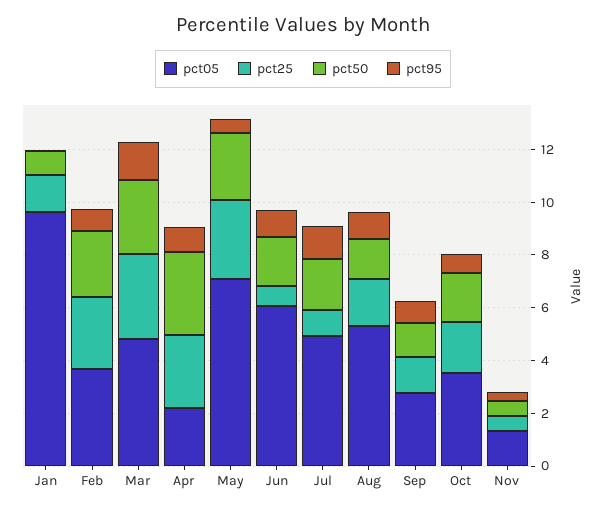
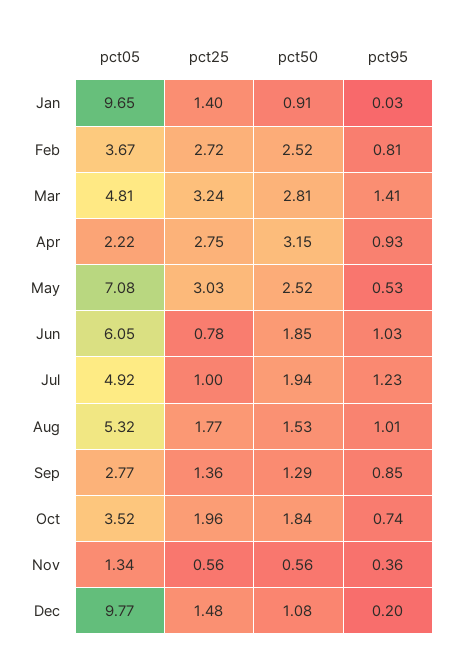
pct05, Dec: none -> 9.77
pct25, Dec: none -> 1.48
pct50, Dec: none -> 1.08
pct95, Dec: none -> 0.2

